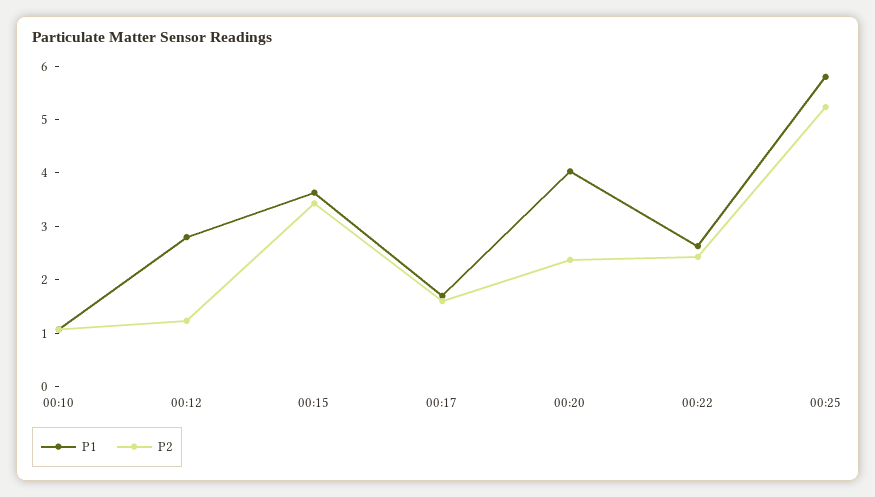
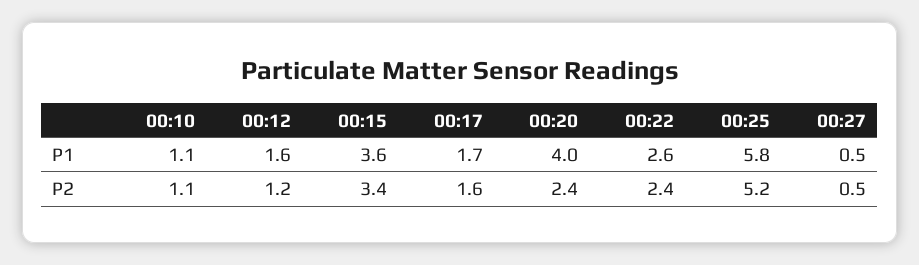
P1, 00:12: 2.8 -> 1.6
P1, 00:27: none -> 0.5
P2, 00:27: none -> 0.5

